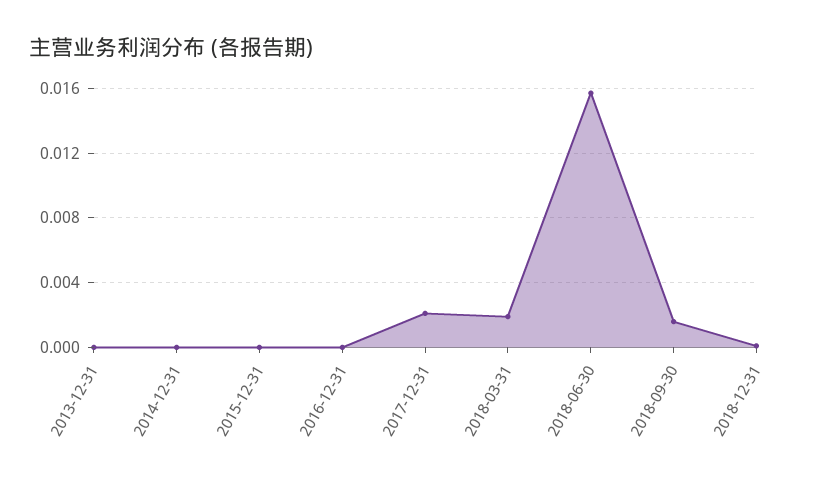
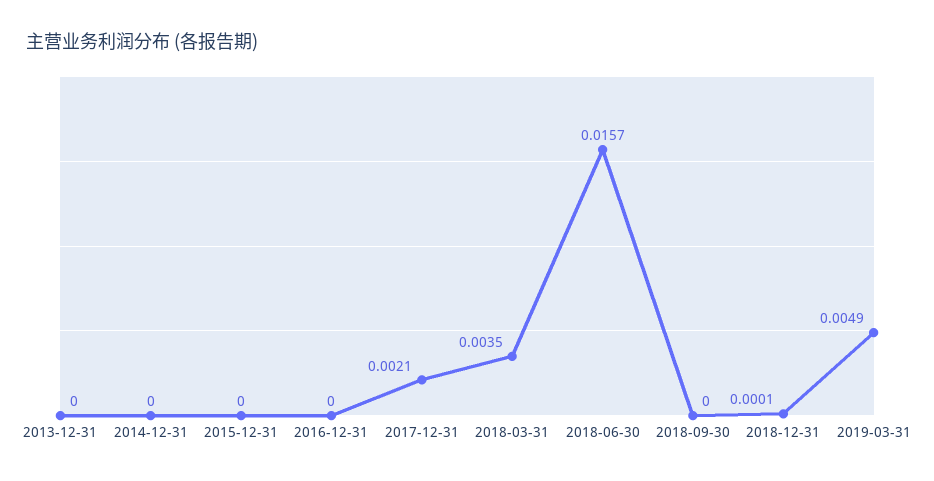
2018-03-31: 0.002 -> 0.0035
2018-09-30: 0.0015 -> 0
2019-03-31: none -> 0.0049

